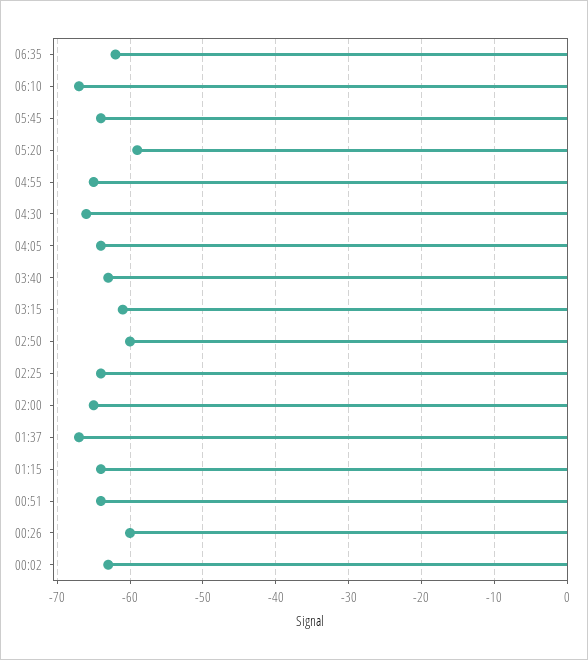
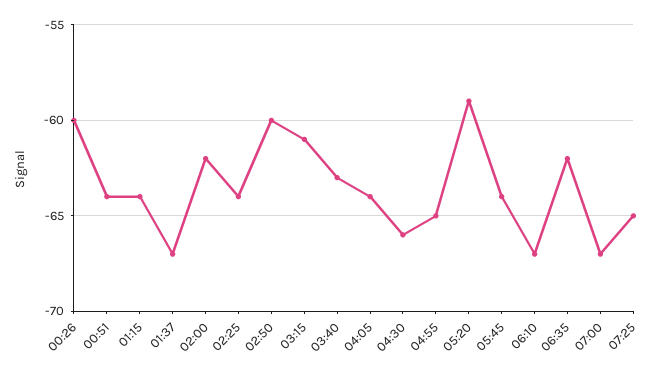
02:00: -65 -> -62
00:02: -63 -> none
07:00: none -> -67
07:25: none -> -65

